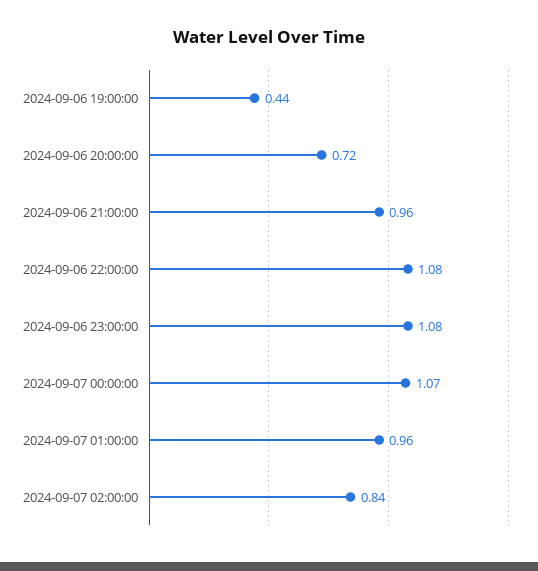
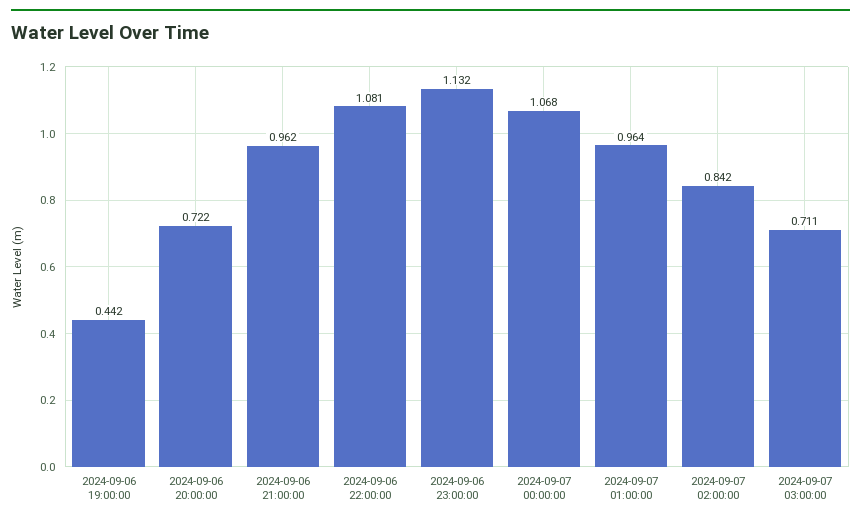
2024-09-06 23:00:00: 1.08 -> 1.132
2024-09-07 03:00:00: none -> 0.711

